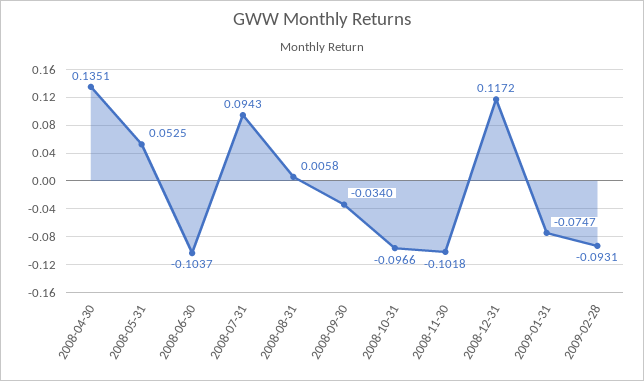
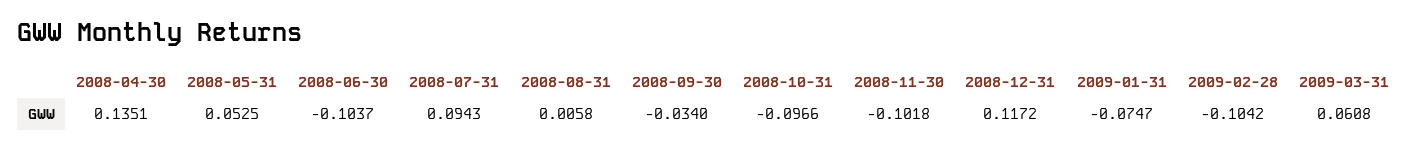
2009-02-28: -0.0931 -> -0.1042
2009-03-31: none -> 0.0608

